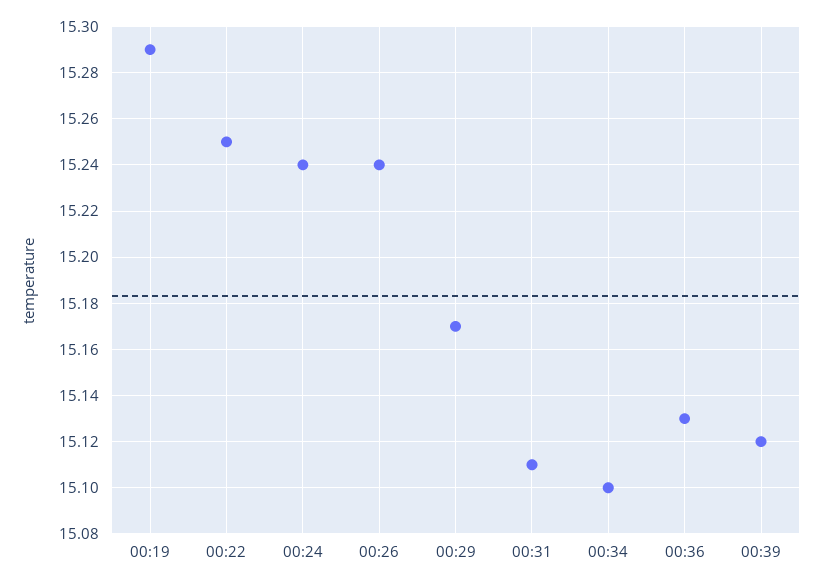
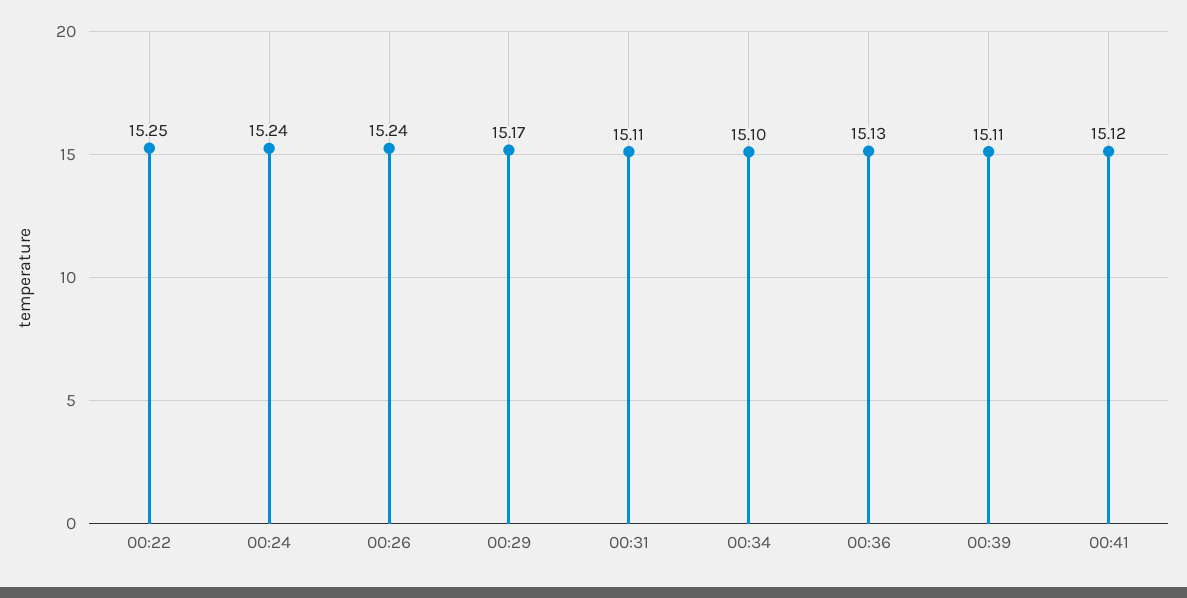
00:19: 15.29 -> none
00:39: 15.12 -> 15.11
00:41: none -> 15.12

